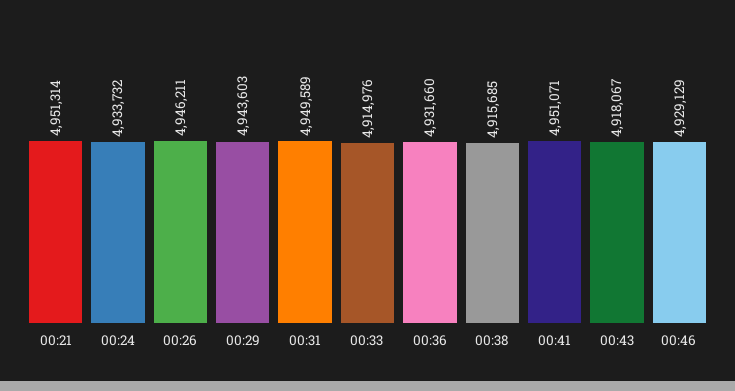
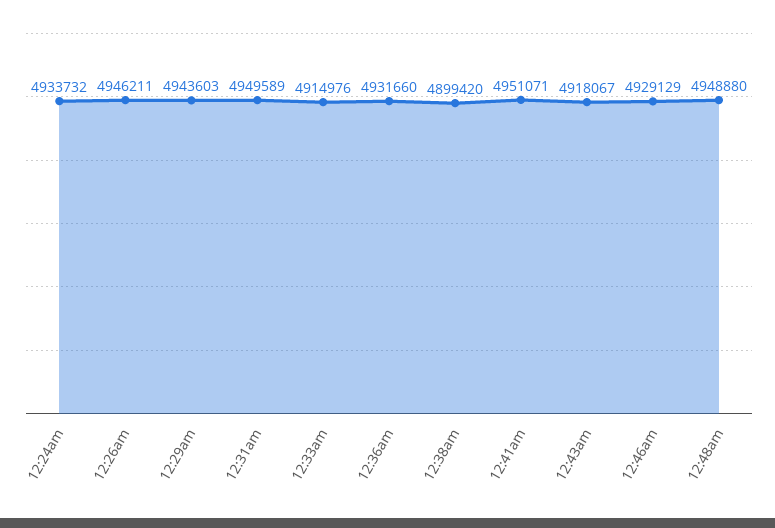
00:21: 4951314 -> none
00:38: 4915685 -> 4899420
12:48am: none -> 4948880

